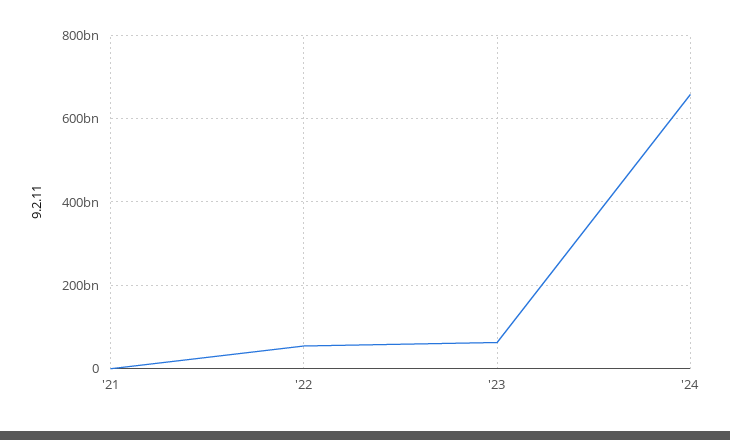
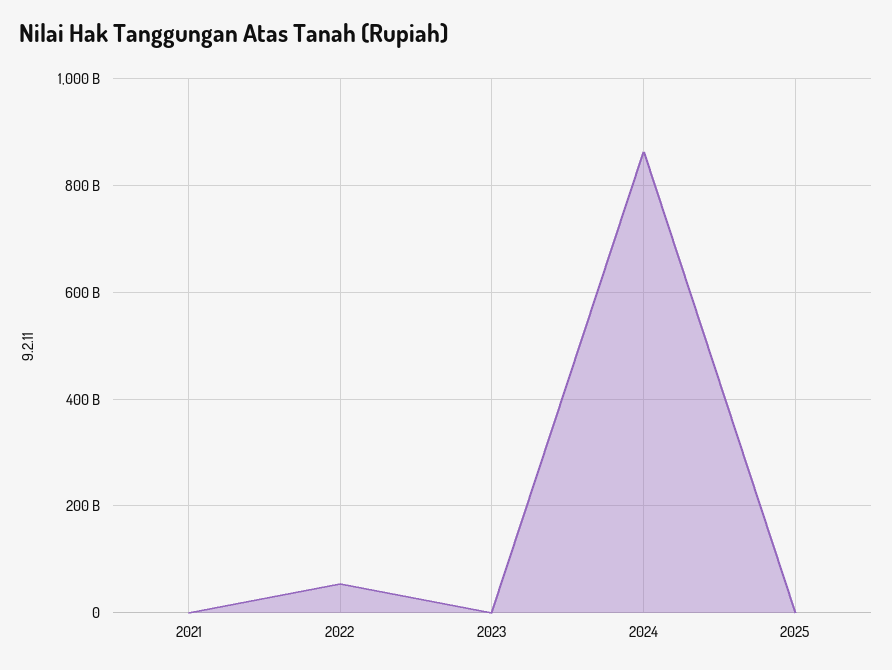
'23: 60000000000 -> 0
'24: 660000000000 -> 860000000000
2025: none -> 0

